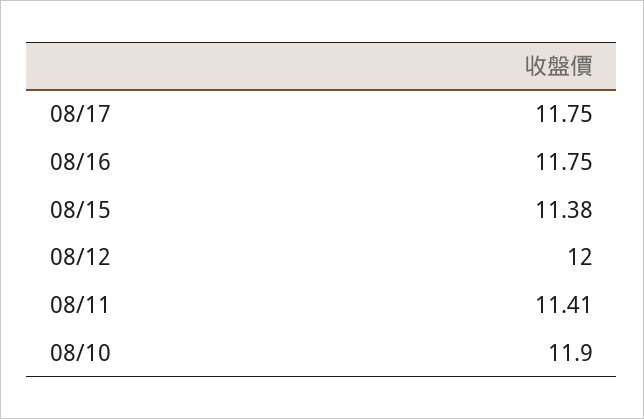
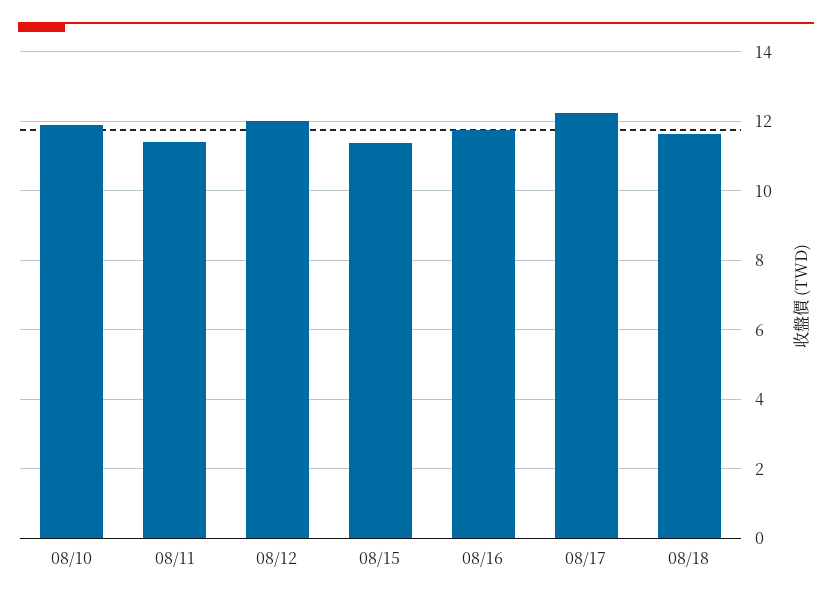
08/17: 11.75 -> 12.2
08/18: none -> 11.6

